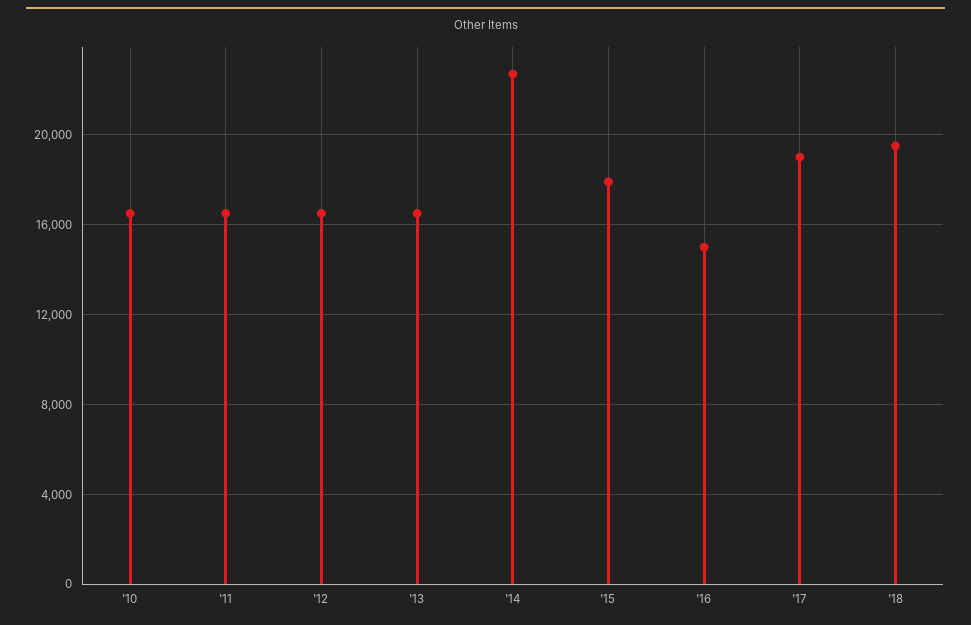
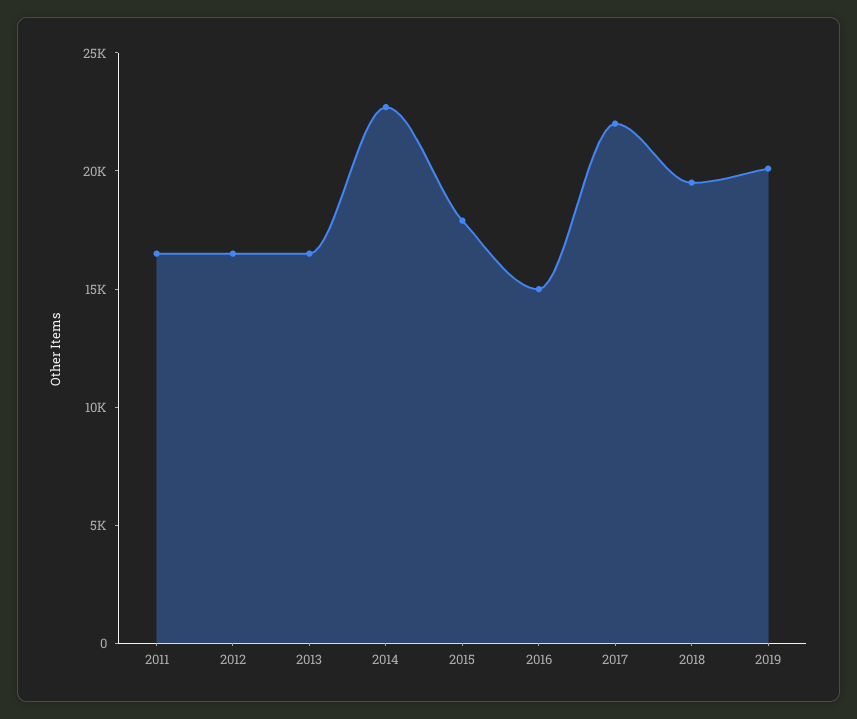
'10: 16500 -> none
'17: 19000 -> 22000
2019: none -> 20000

